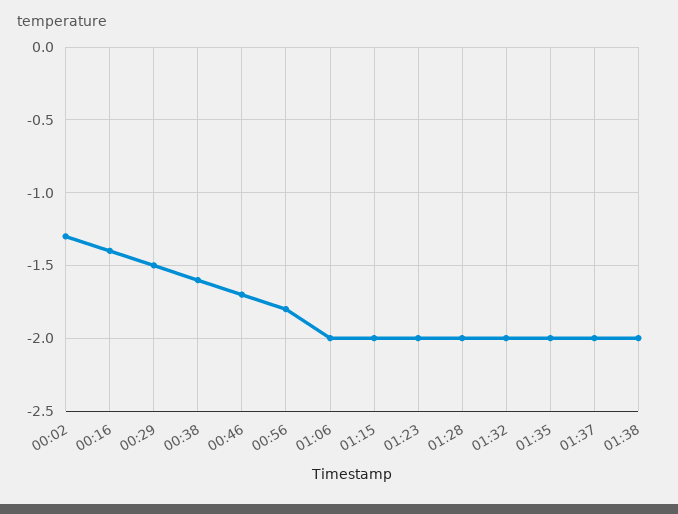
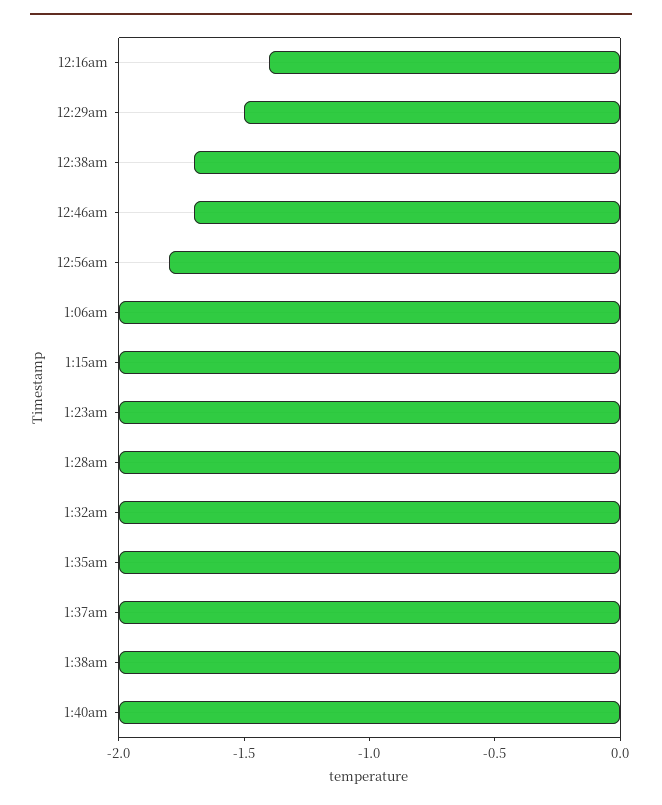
00:02: -1.3 -> none
00:38: -1.6 -> -1.7
1:40am: none -> -2

